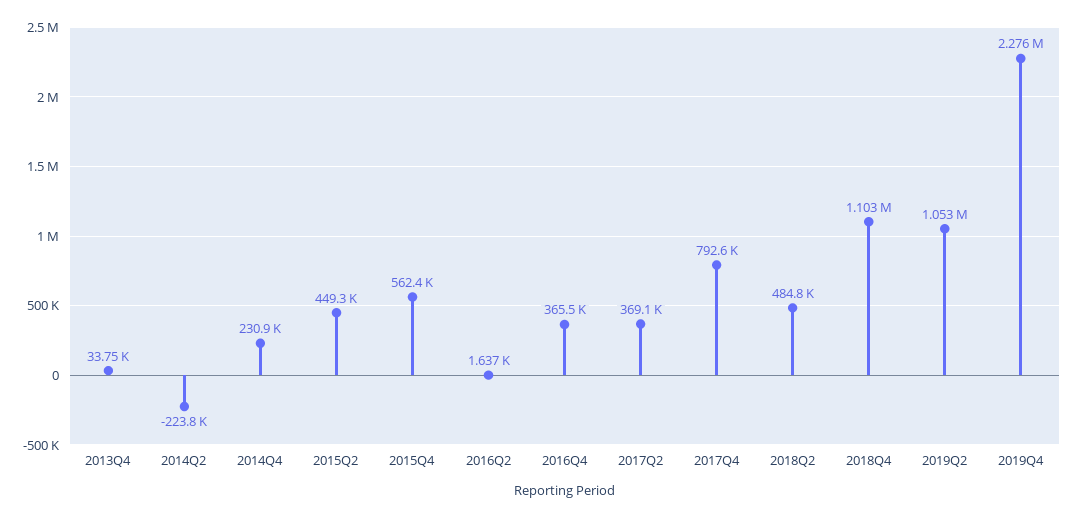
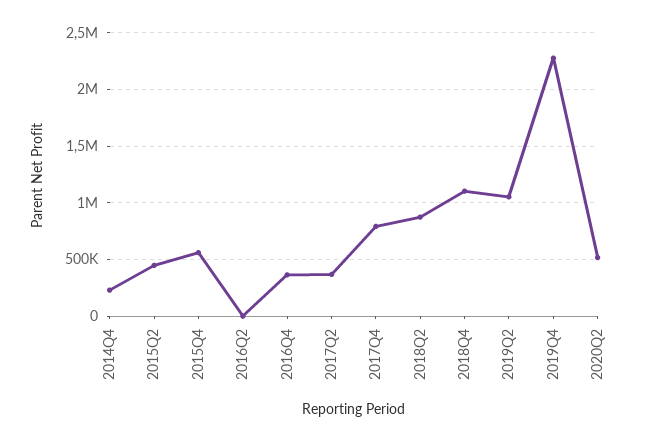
2013Q4: 33750 -> none
2014Q2: -223800 -> none
2018Q2: 484800 -> 900000
2020Q2: none -> 500000

